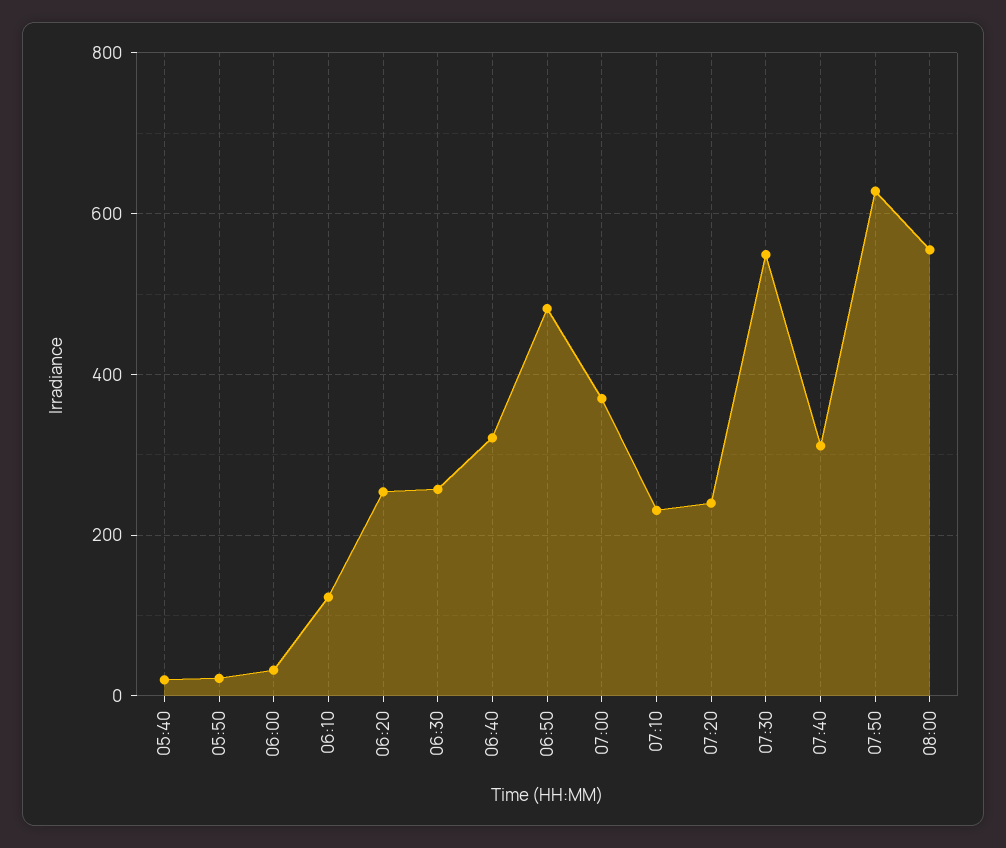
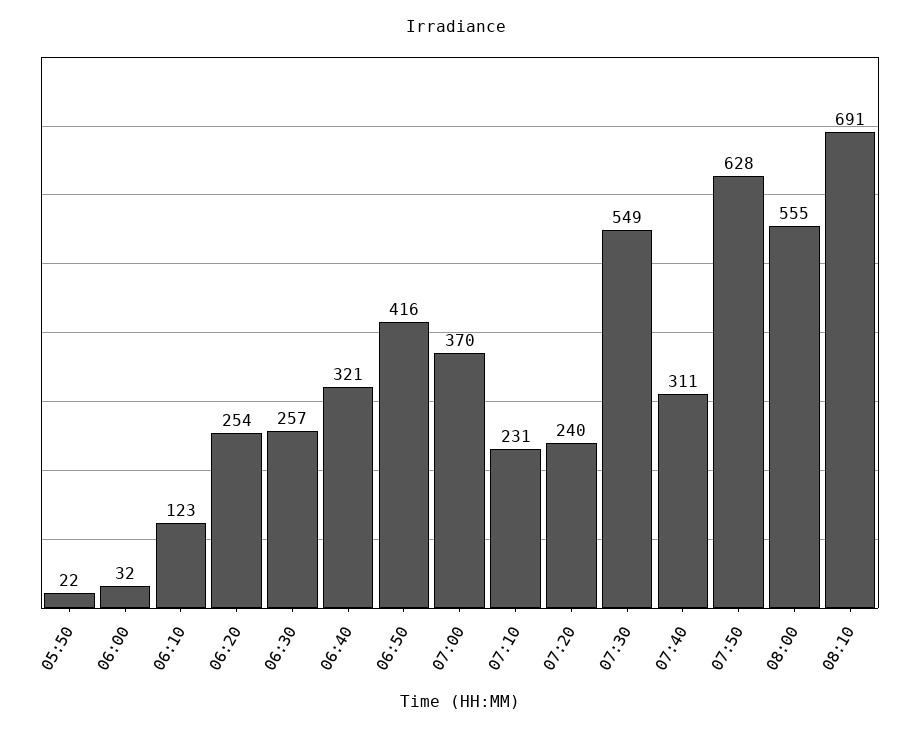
05:40: 20 -> none
06:50: 480 -> 416
08:10: none -> 691

